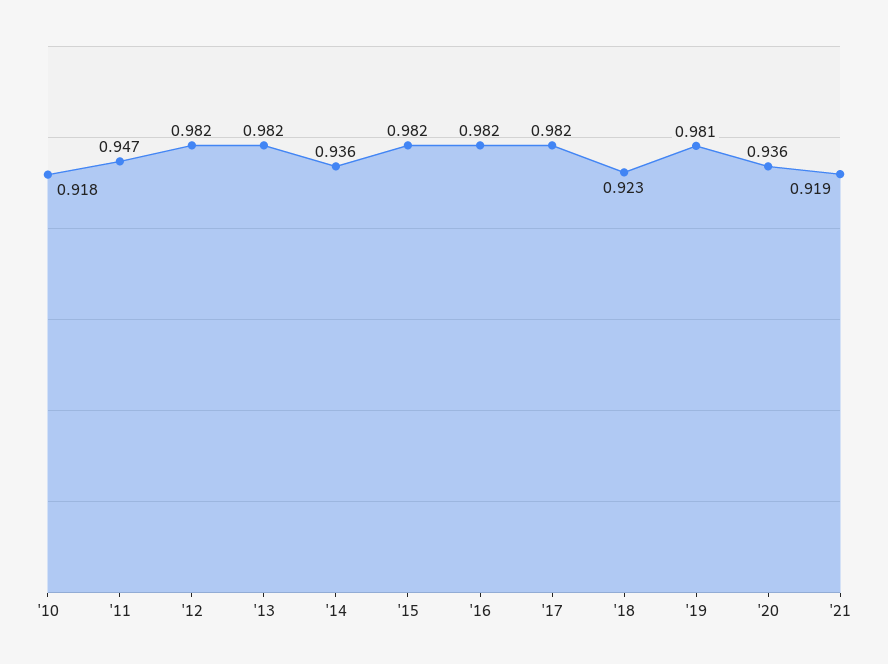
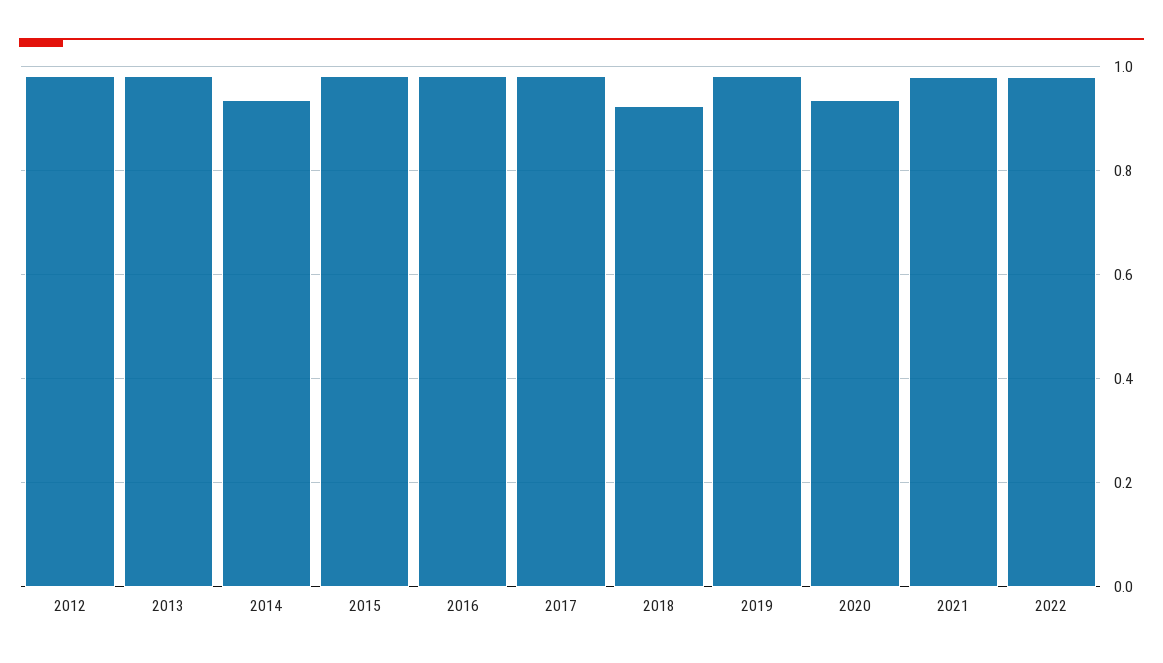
'10: 0.918 -> none
'11: 0.947 -> none
'21: 0.919 -> 0.98
2022: none -> 0.98

